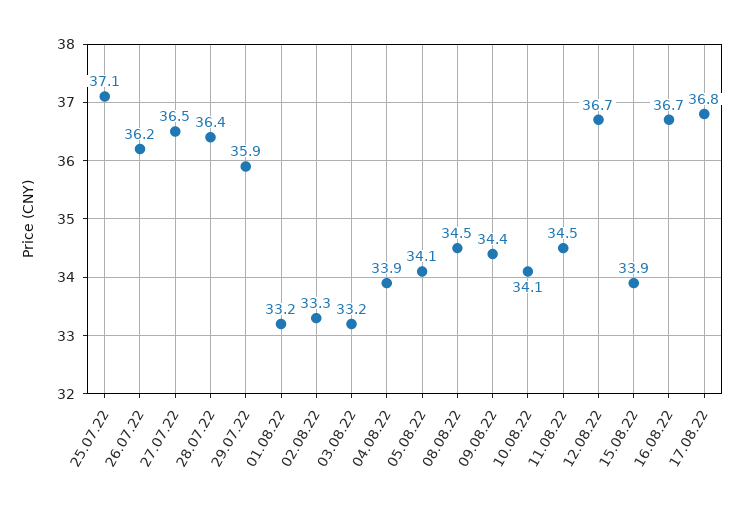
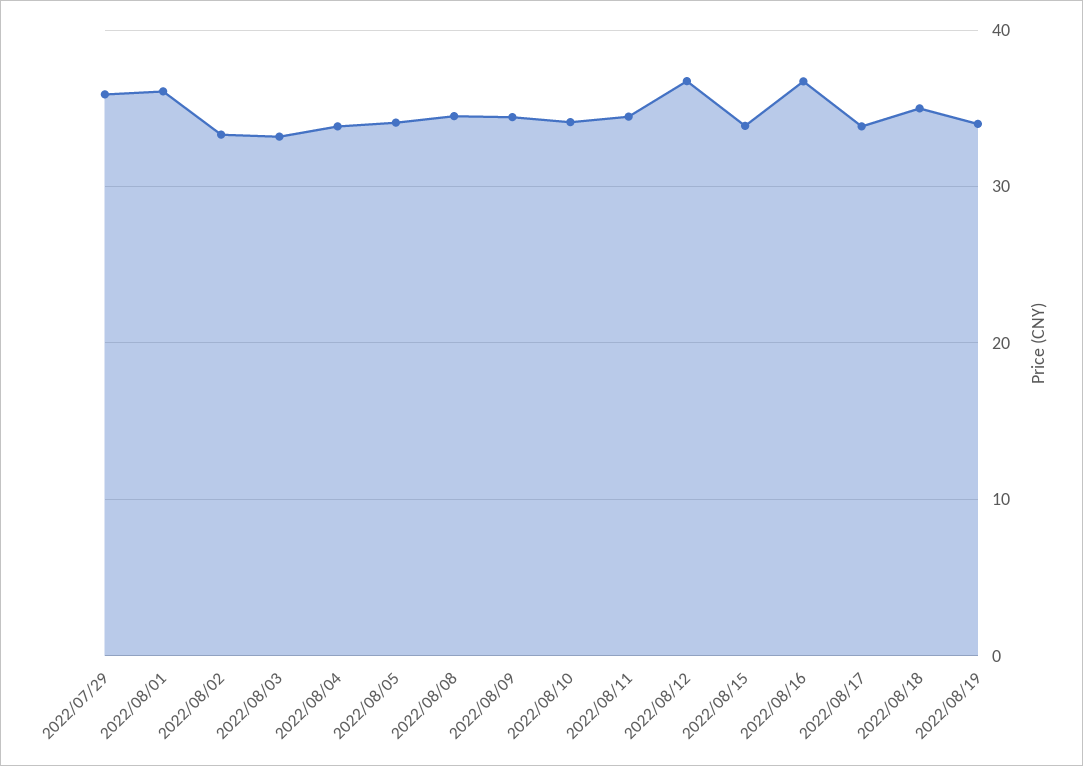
25.07.22: 37.1 -> none
26.07.22: 36.2 -> none
27.07.22: 36.5 -> none
28.07.22: 36.4 -> none
01.08.22: 33.2 -> 36
17.08.22: 36.8 -> 34
2022/08/18: none -> 35
2022/08/19: none -> 34

